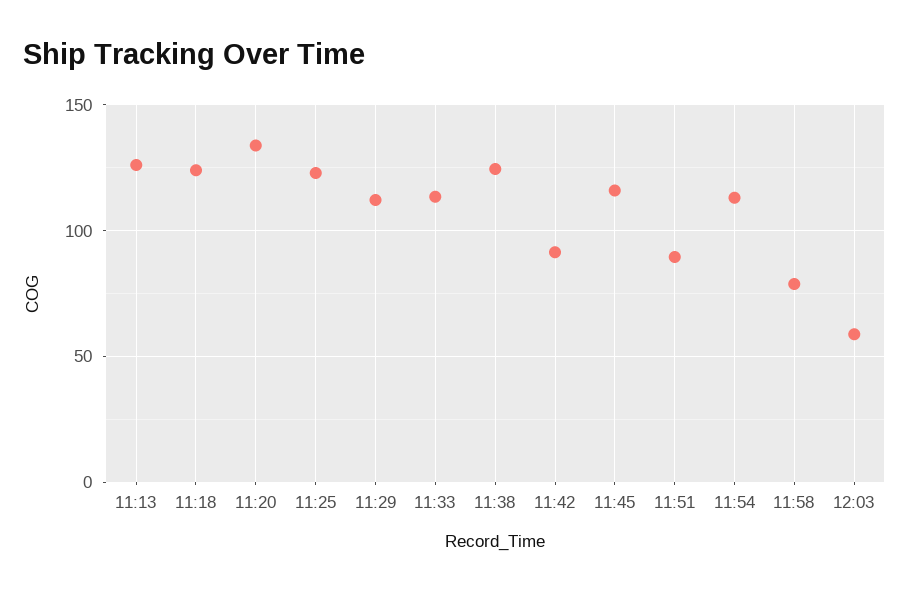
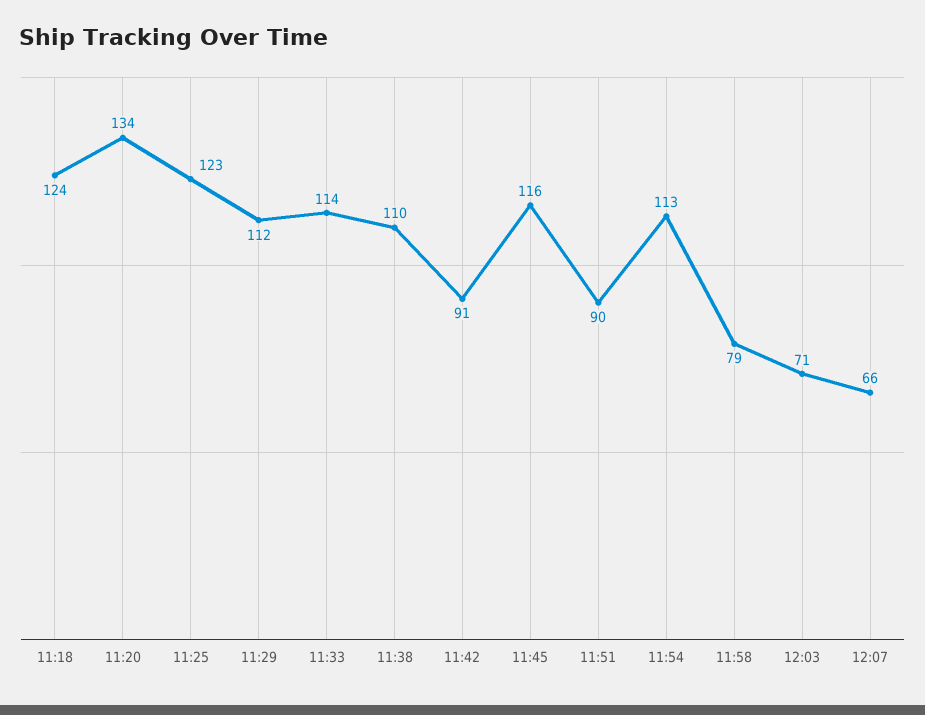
11:13: 125 -> none
11:38: 125 -> 110
12:03: 60 -> 71
12:07: none -> 66

